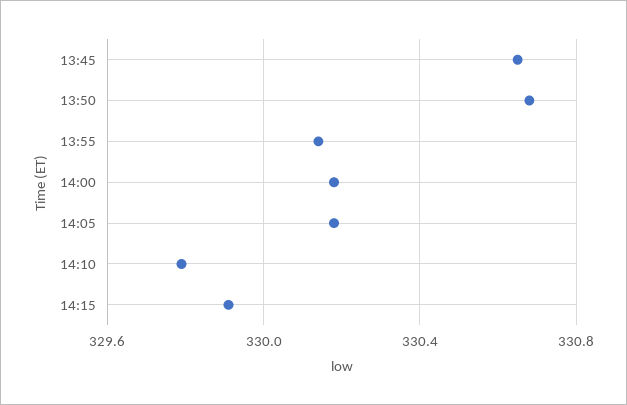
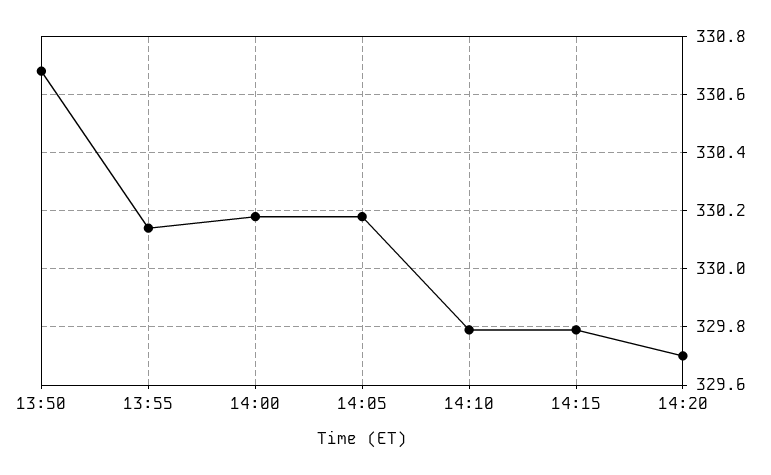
13:45: 330.65 -> none
14:15: 329.9 -> 329.8
14:20: none -> 329.7

